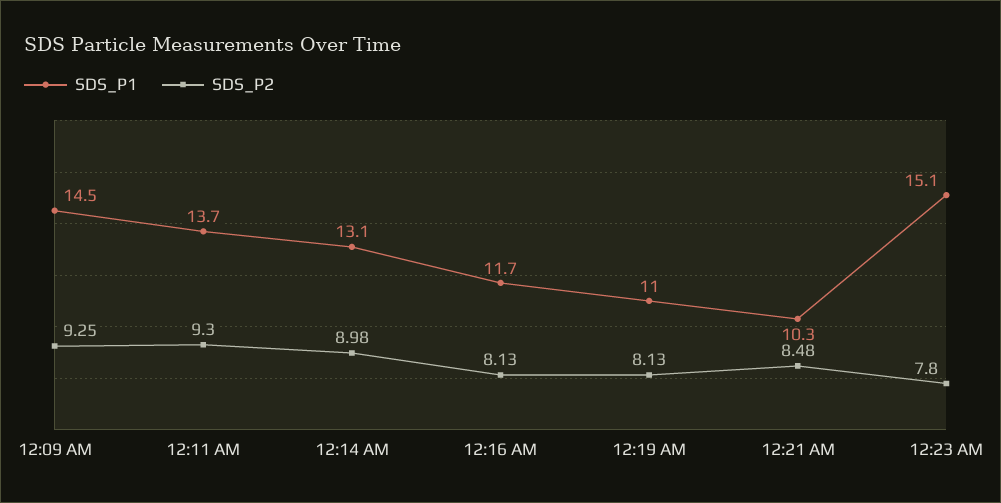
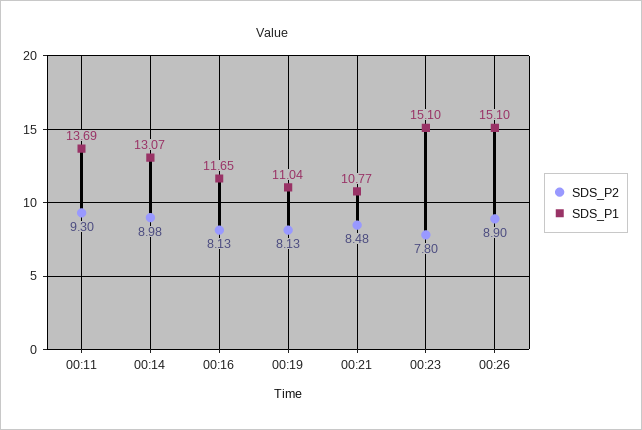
SDS_P1, 12:09 AM: 14.5 -> none
SDS_P2, 12:09 AM: 9.25 -> none
SDS_P1, 12:21 AM: 10.3 -> 10.77
SDS_P2, 00:26: none -> 8.9
SDS_P1, 00:26: none -> 15.1

